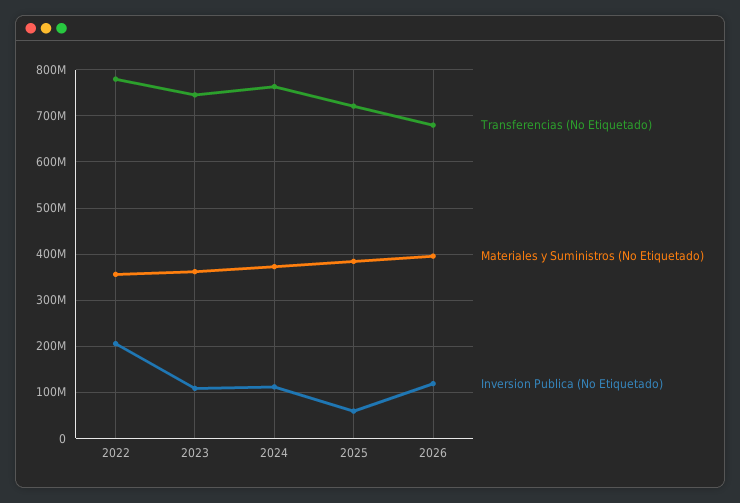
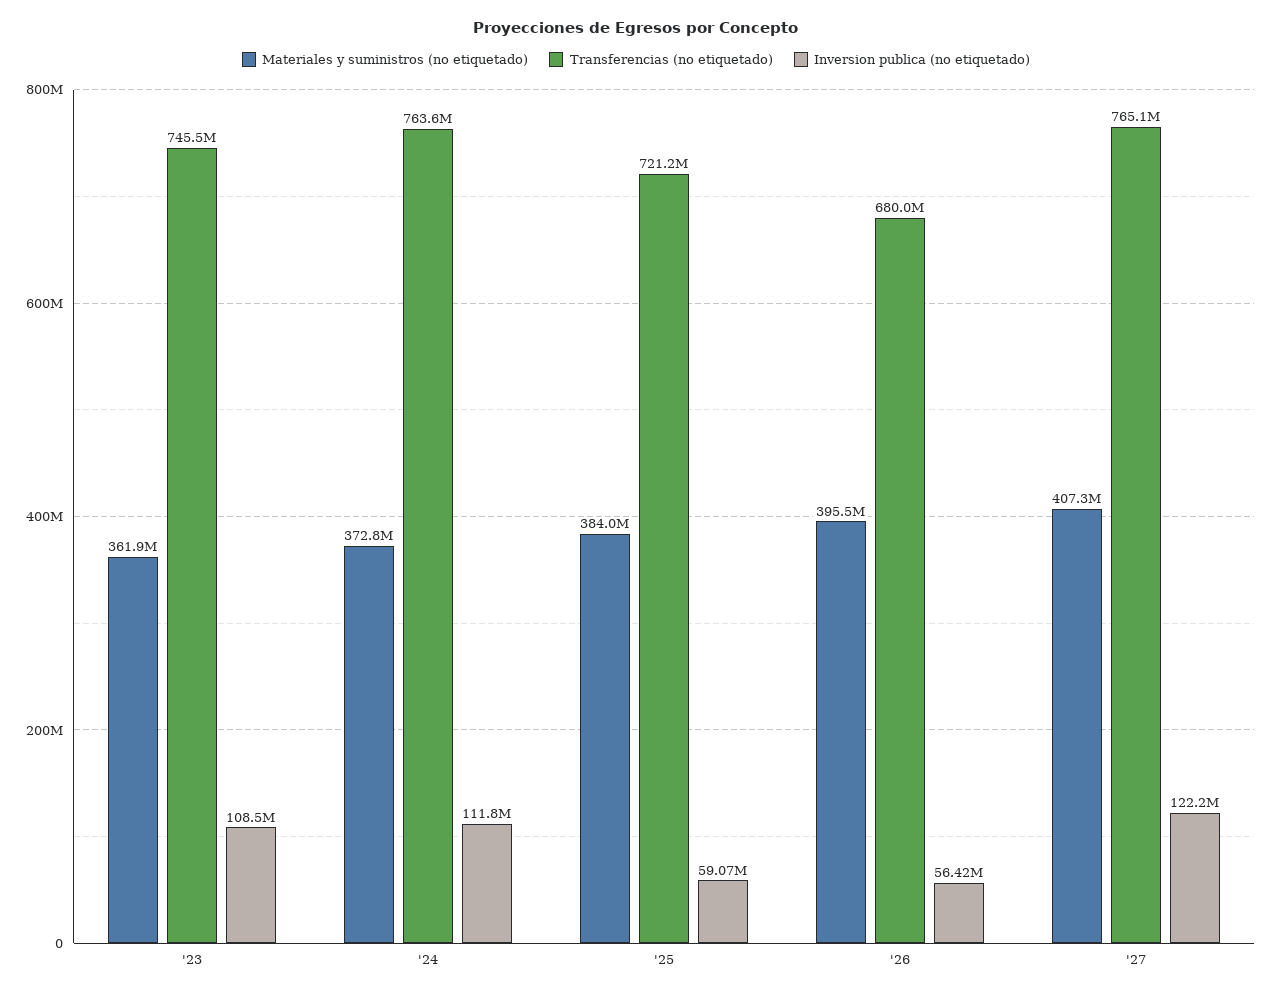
Transferencias (No Etiquetado), 2022: 780000000 -> none
Materiales y Suministros (No Etiquetado), 2022: 360000000 -> none
Inversion Publica (No Etiquetado), 2022: 200000000 -> none
Inversion Publica (No Etiquetado), 2026: 120000000 -> 56420000
Materiales y Suministros (No Etiquetado), '27: none -> 407300000
Transferencias (No Etiquetado), '27: none -> 765100000
Inversion Publica (No Etiquetado), '27: none -> 122200000

